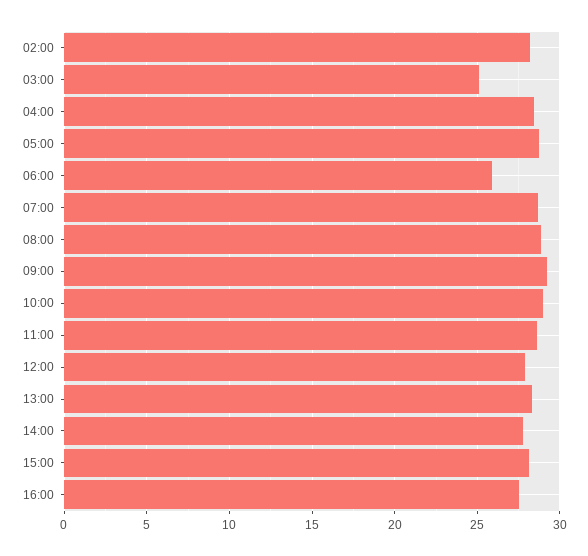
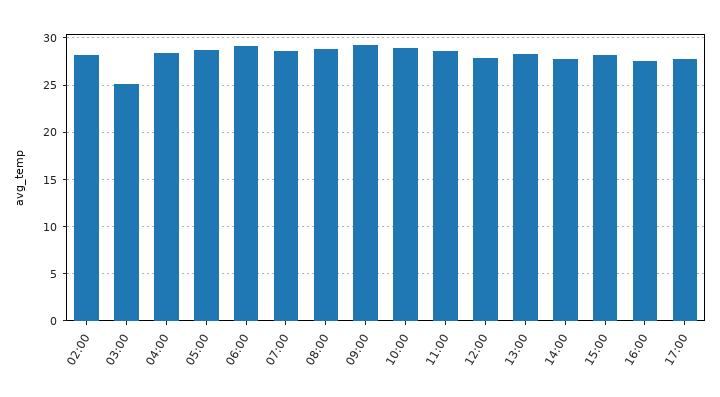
06:00: 26 -> 29
17:00: none -> 28

